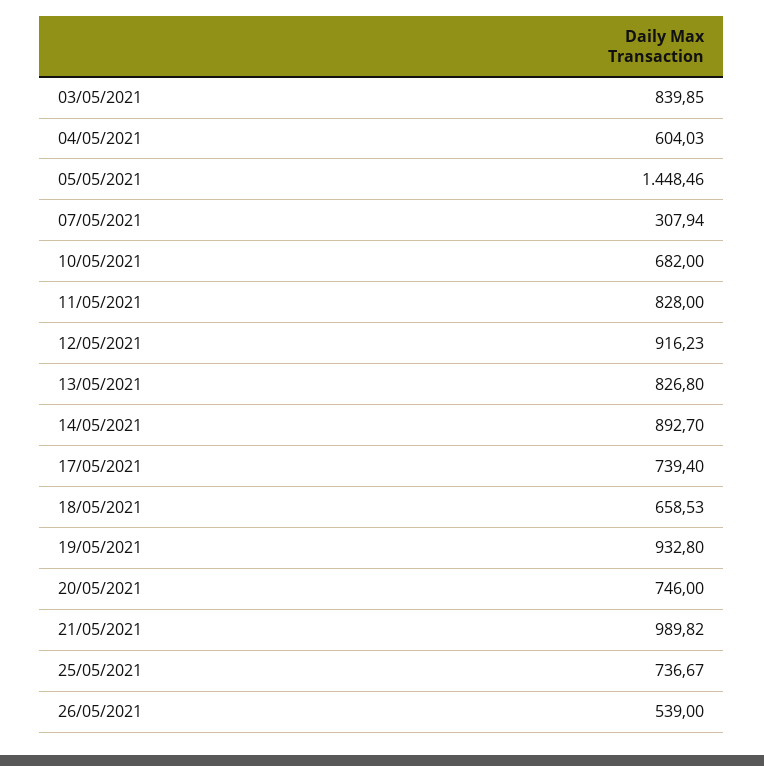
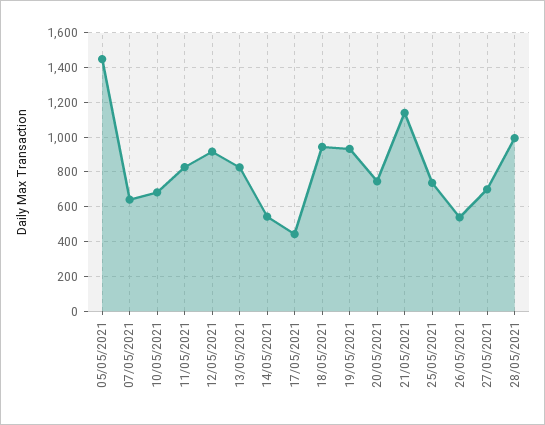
03/05/2021: 839.85 -> none
04/05/2021: 604.03 -> none
07/05/2021: 307.94 -> 650
14/05/2021: 892.7 -> 550
17/05/2021: 739.4 -> 450
18/05/2021: 658.53 -> 950
21/05/2021: 989.82 -> 1150
27/05/2021: none -> 700
28/05/2021: none -> 1000

